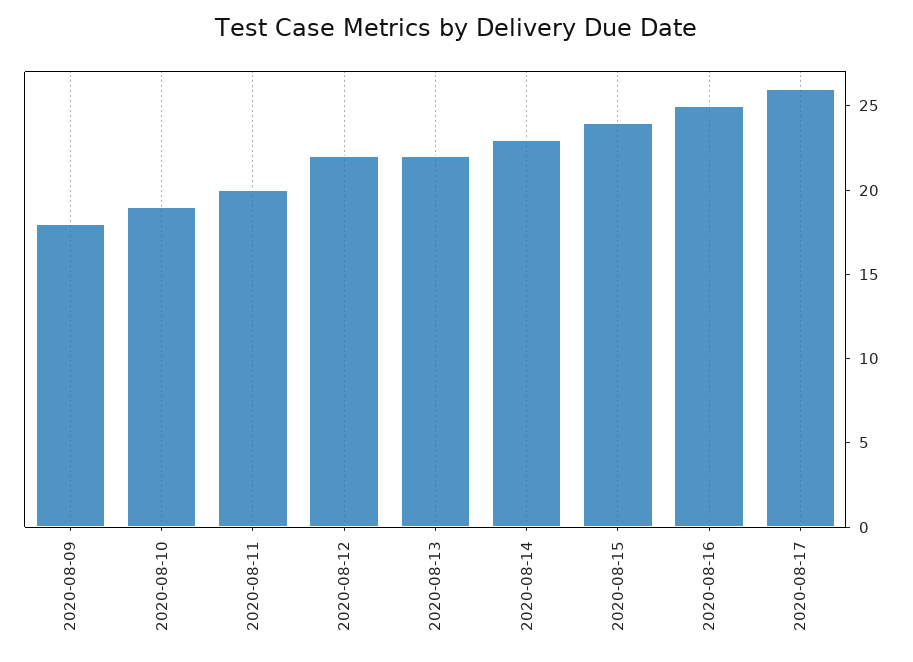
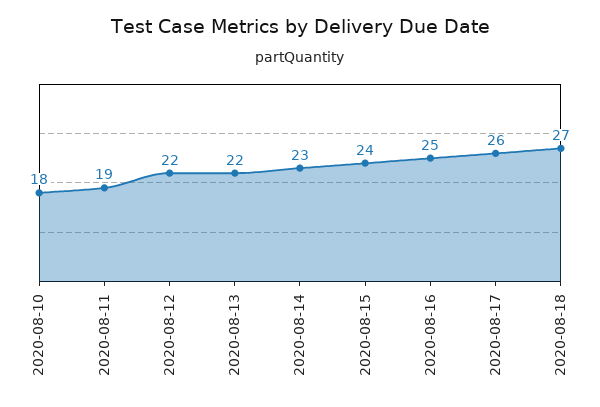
2020-08-09: 18 -> none
2020-08-10: 19 -> 18
2020-08-11: 20 -> 19
2020-08-18: none -> 27

